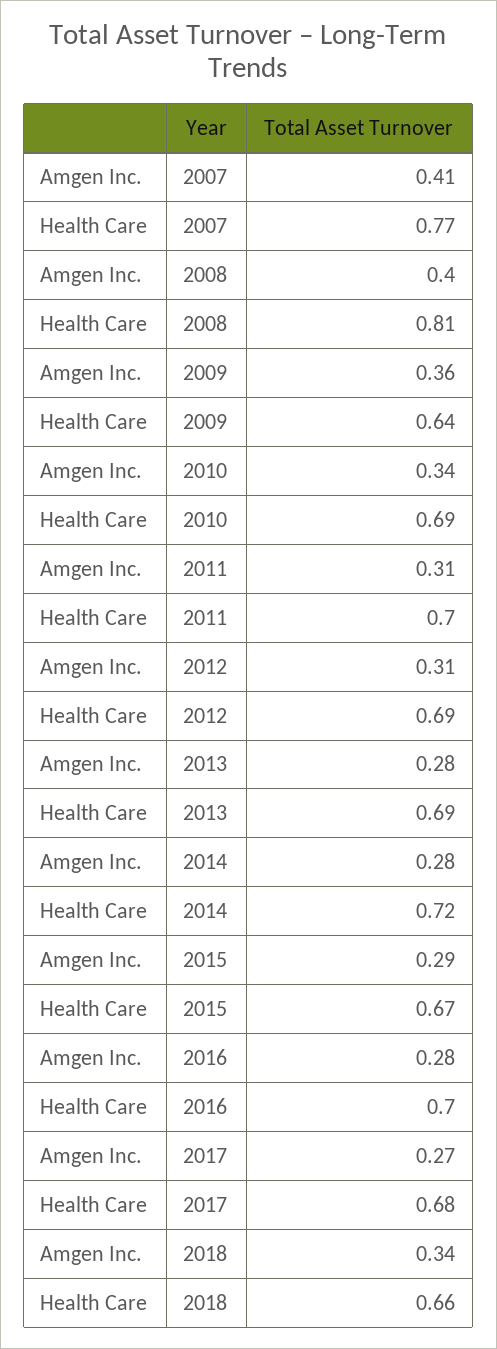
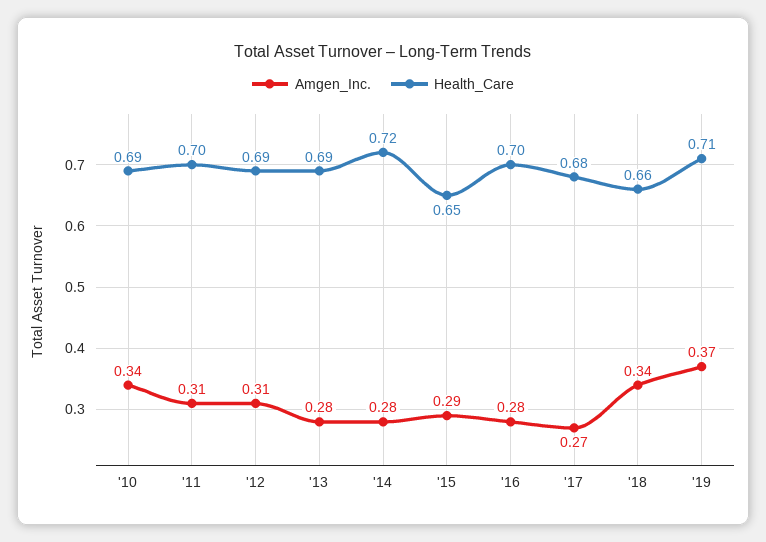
Amgen Inc., 2007: 0.41 -> none
Health Care, 2007: 0.77 -> none
Amgen Inc., 2008: 0.4 -> none
Health Care, 2008: 0.81 -> none
Amgen Inc., 2009: 0.36 -> none
Health Care, 2009: 0.64 -> none
Health Care, 2015: 0.67 -> 0.65
Amgen Inc., '19: none -> 0.37
Health Care, '19: none -> 0.71

